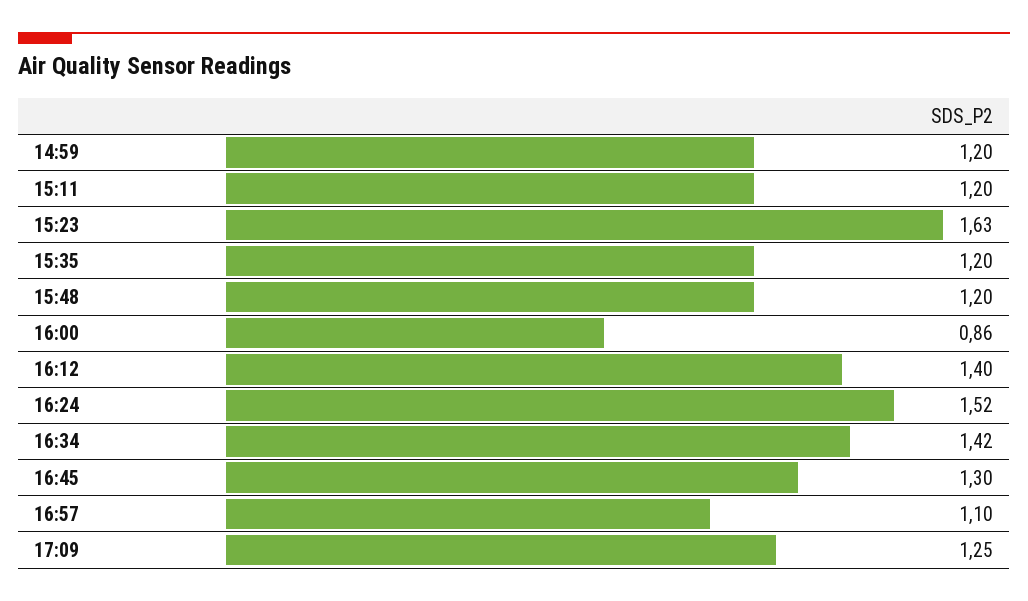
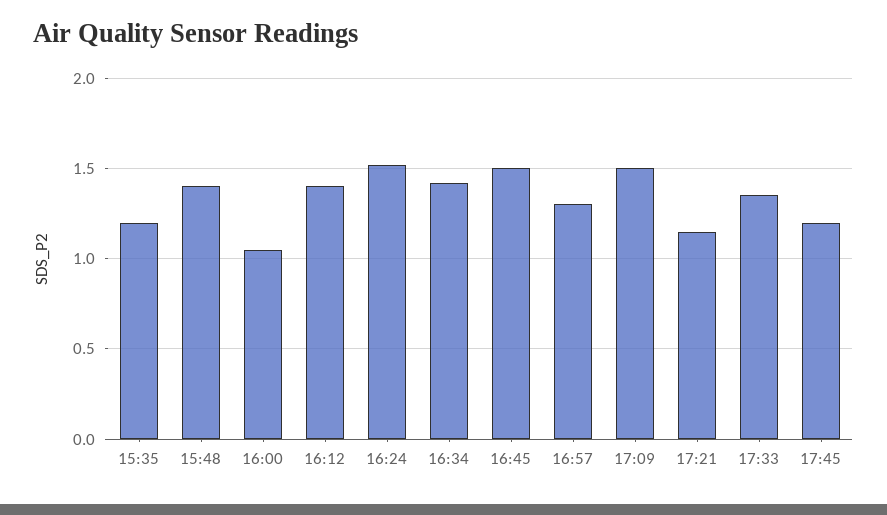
14:59: 1.2 -> none
15:11: 1.2 -> none
15:23: 1.63 -> none
15:48: 1.2 -> 1.4
16:00: 0.86 -> 1.05
16:45: 1.3 -> 1.5
16:57: 1.1 -> 1.3
17:09: 1.25 -> 1.5
17:21: none -> 1.15
17:33: none -> 1.35
17:45: none -> 1.2

